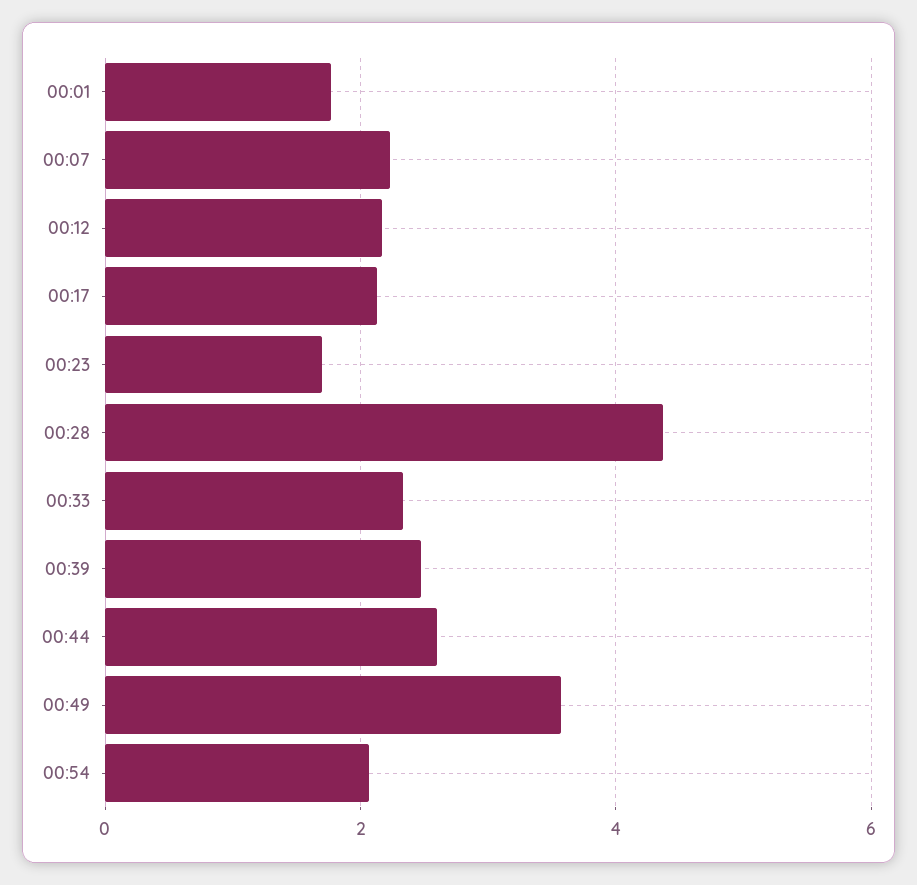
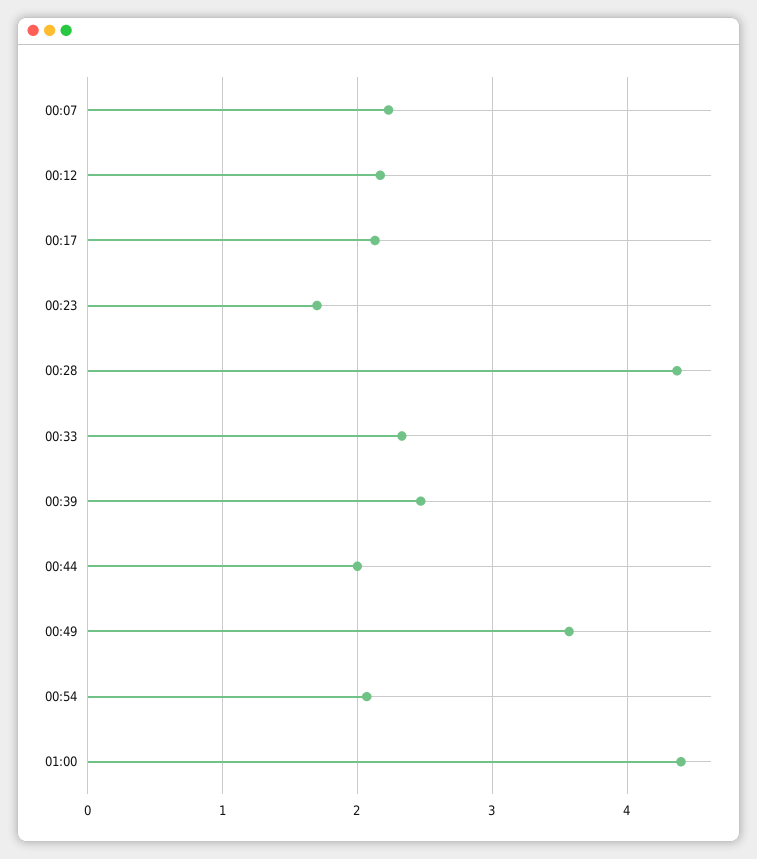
00:01: 1.8 -> none
00:44: 2.6 -> 2
01:00: none -> 4.4

